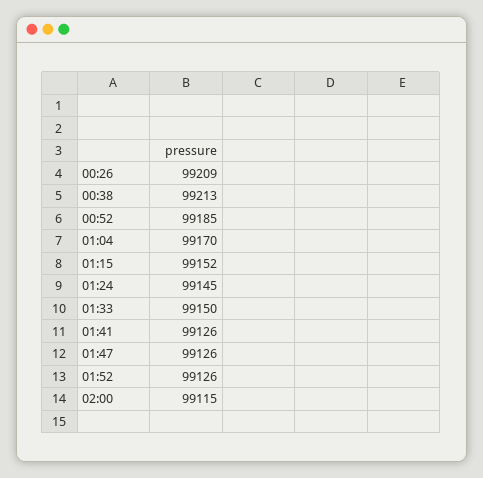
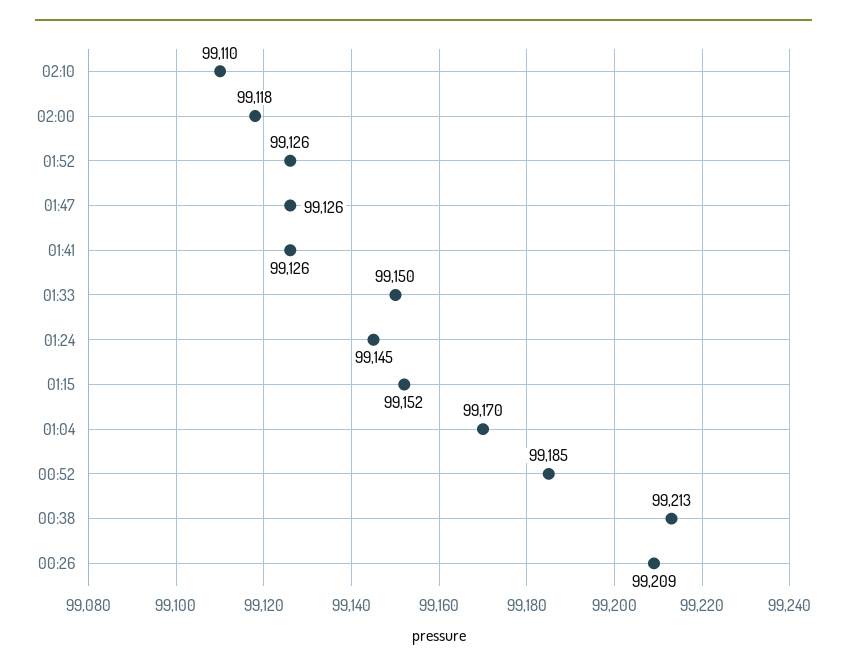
02:00: 99115 -> 99118
02:10: none -> 99110

